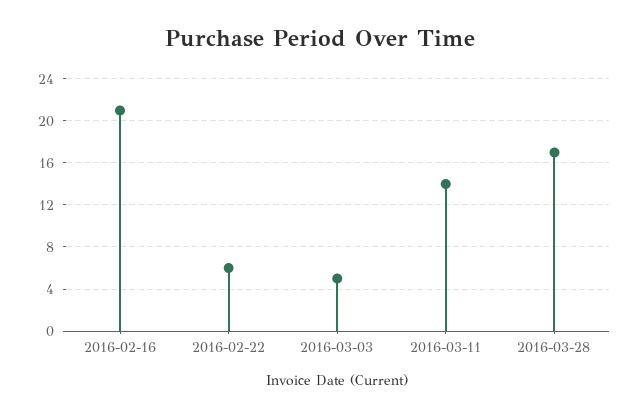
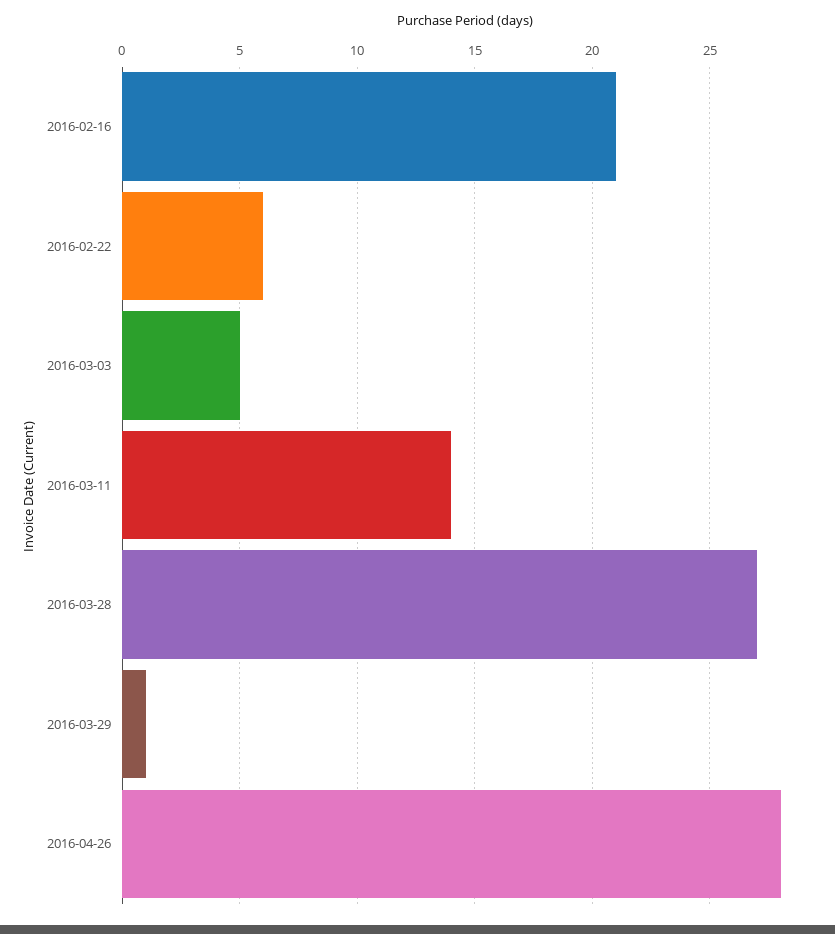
2016-03-28: 17 -> 27
2016-03-29: none -> 1
2016-04-26: none -> 28

